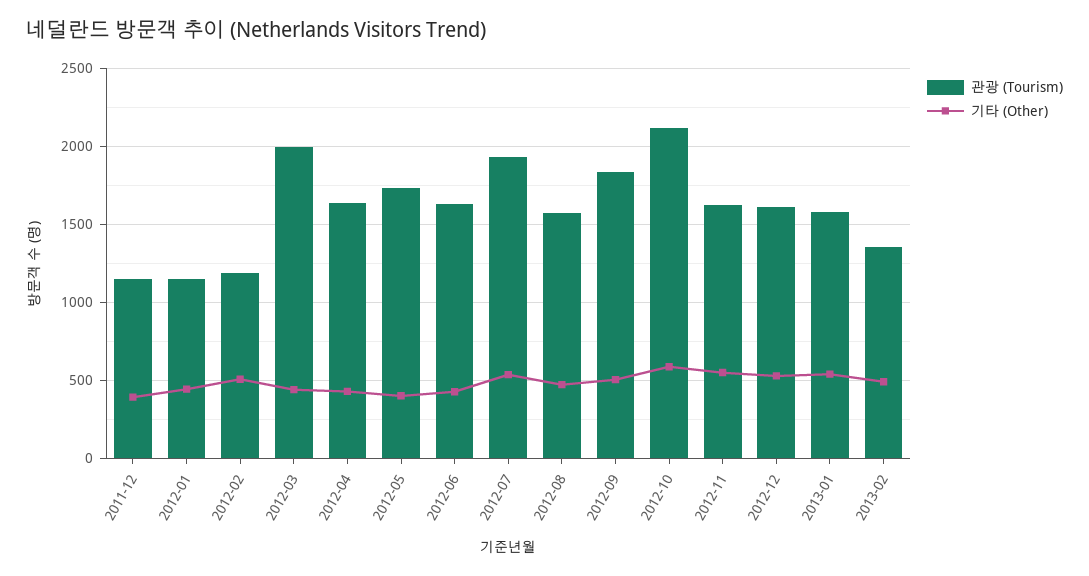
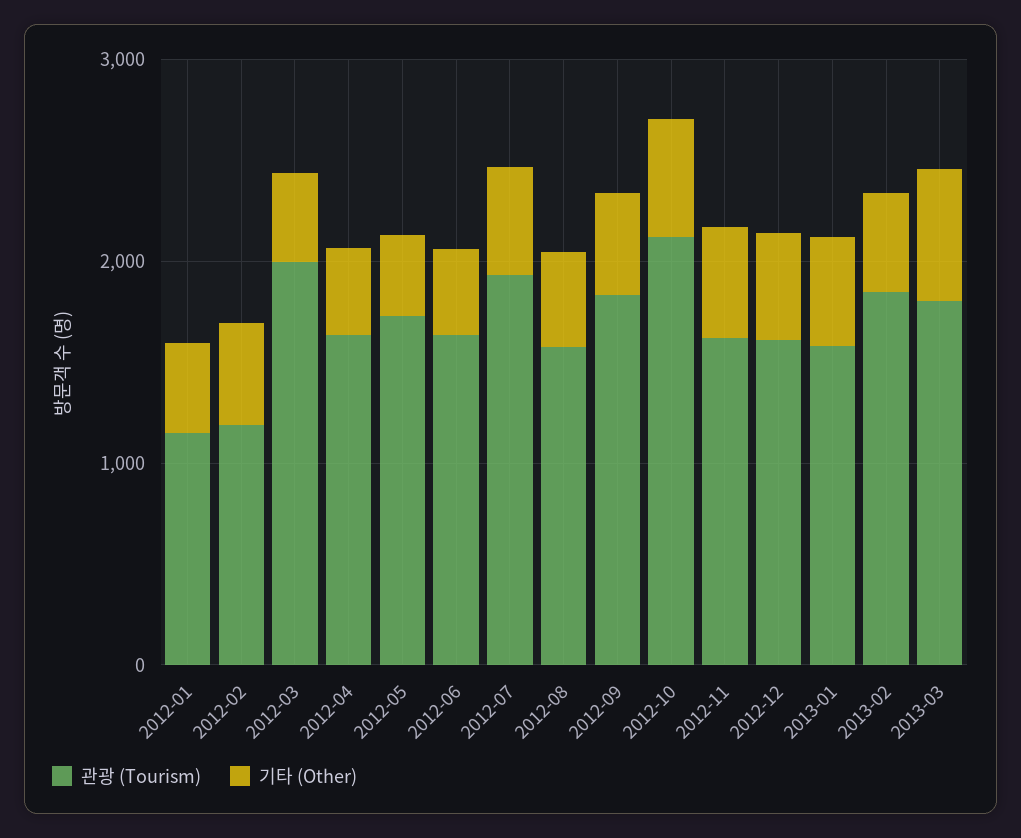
관광 (Tourism), 2011-12: 1150 -> none
기타 (Other), 2011-12: 400 -> none
관광 (Tourism), 2013-02: 1350 -> 1800
관광 (Tourism), 2013-03: none -> 1800
기타 (Other), 2013-03: none -> 600

